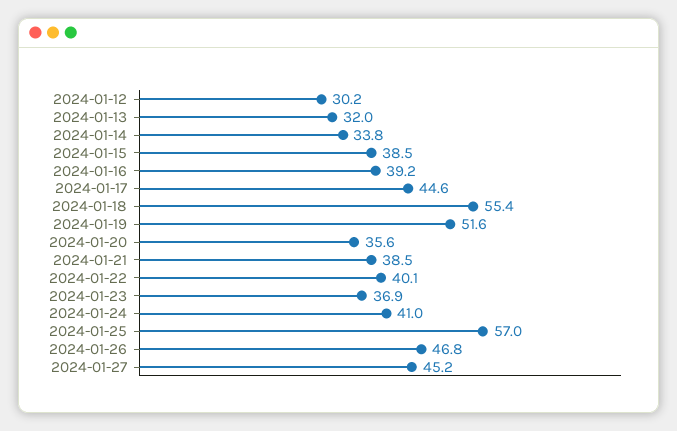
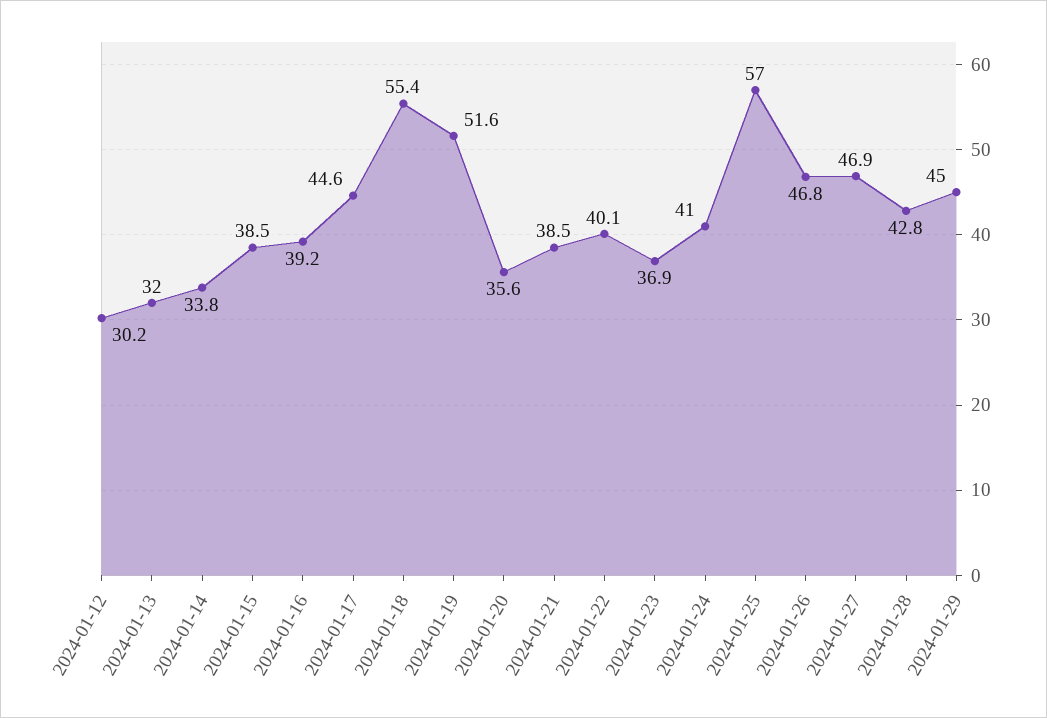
2024-01-27: 45.2 -> 46.9
2024-01-28: none -> 42.8
2024-01-29: none -> 45

